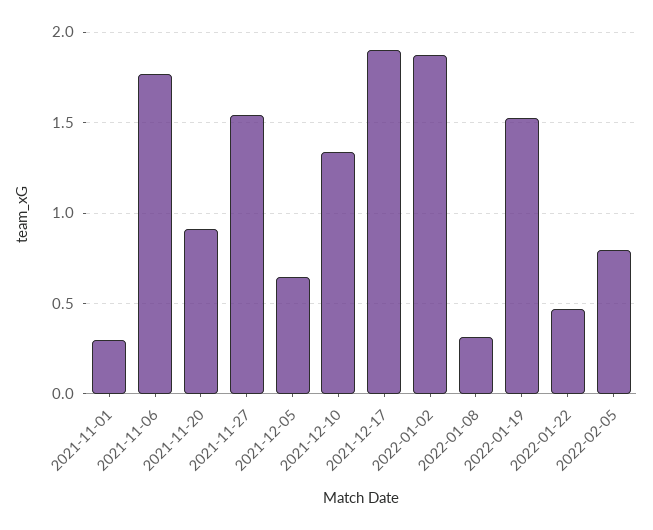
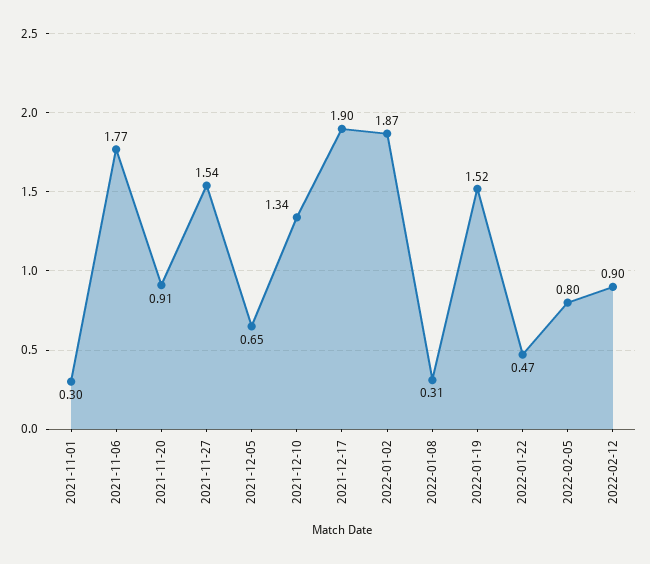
2022-02-12: none -> 0.9

